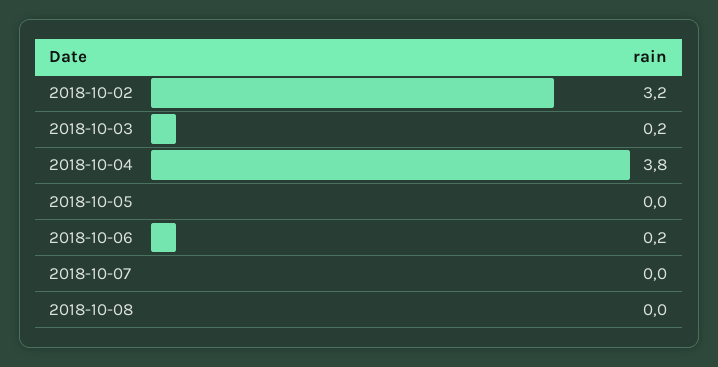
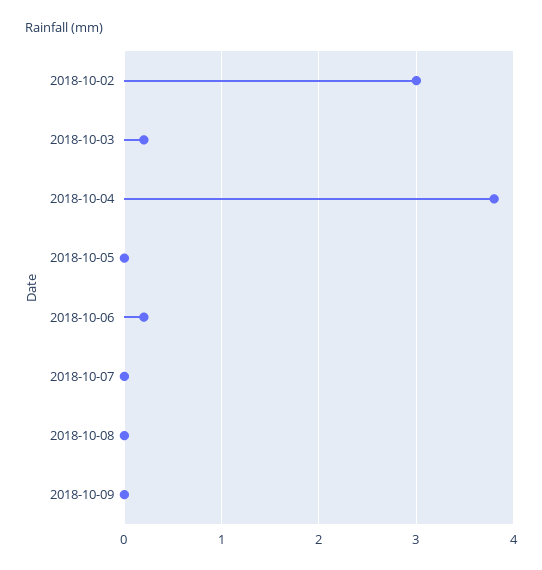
2018-10-02: 3.2 -> 3
2018-10-09: none -> 0

